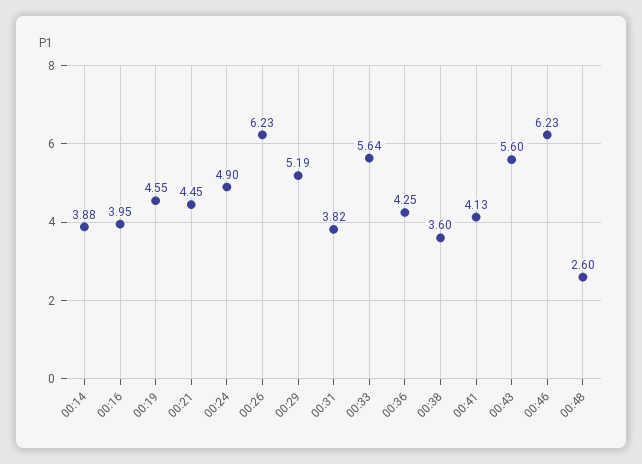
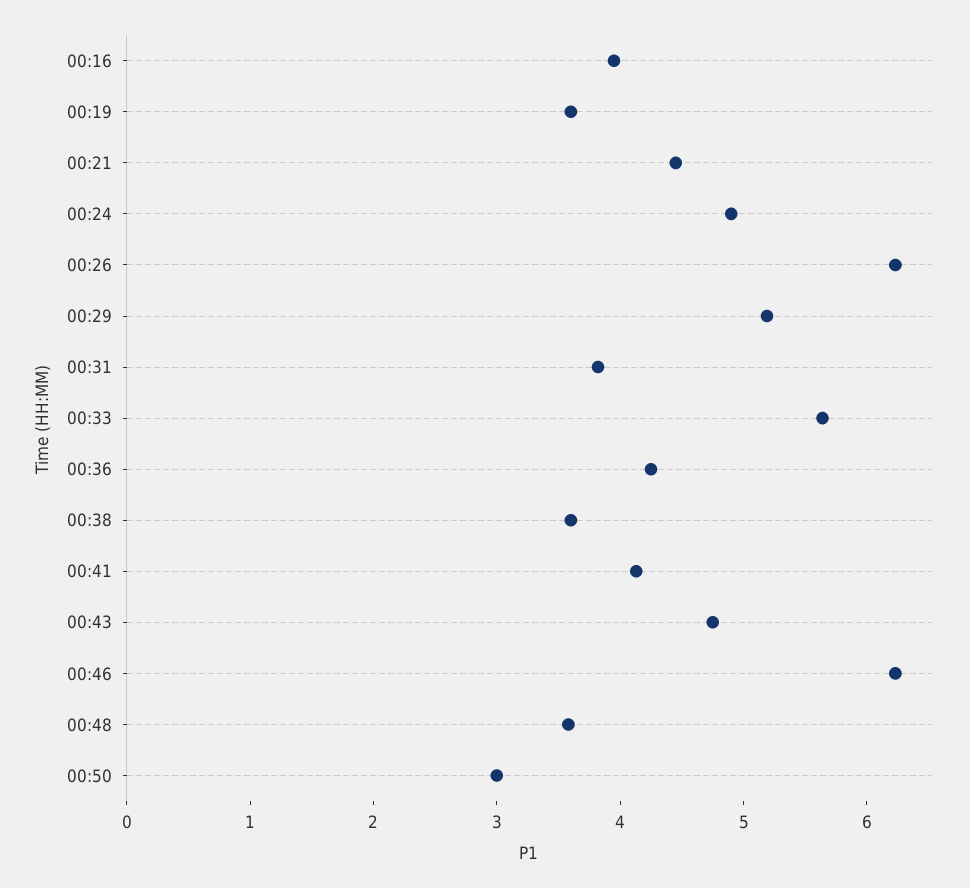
00:14: 3.88 -> none
00:19: 4.55 -> 3.6
00:43: 5.6 -> 4.8
00:48: 2.6 -> 3.6
00:50: none -> 3

